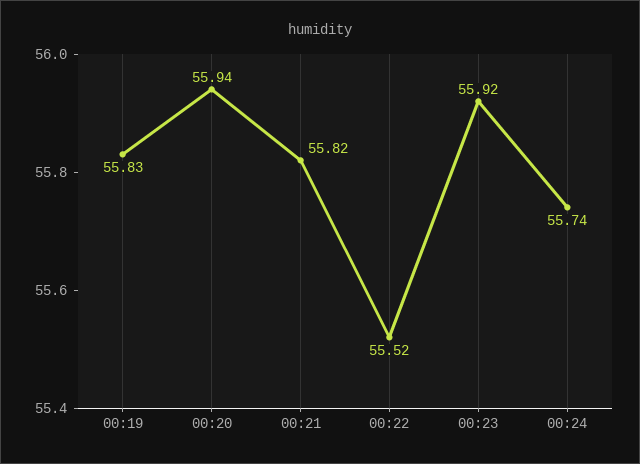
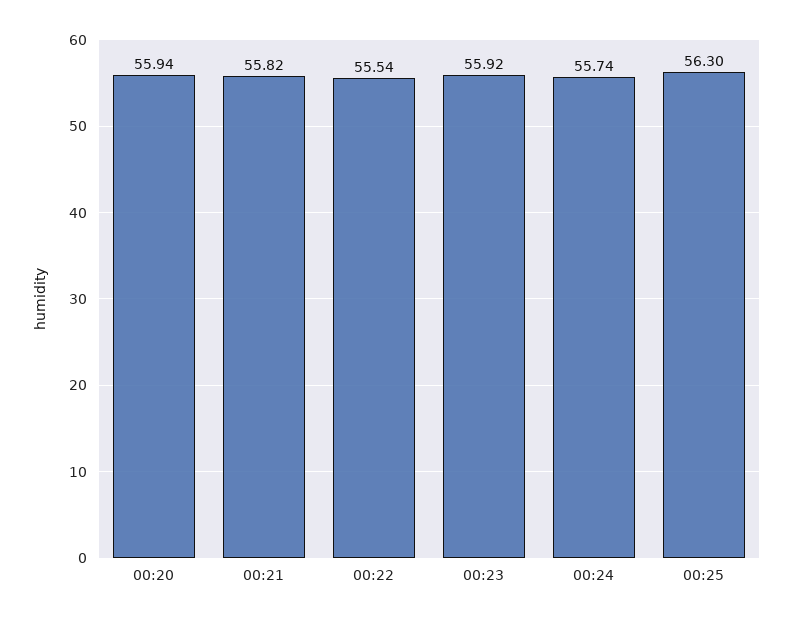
00:19: 55.83 -> none
00:22: 55.52 -> 55.54
00:25: none -> 56.3

